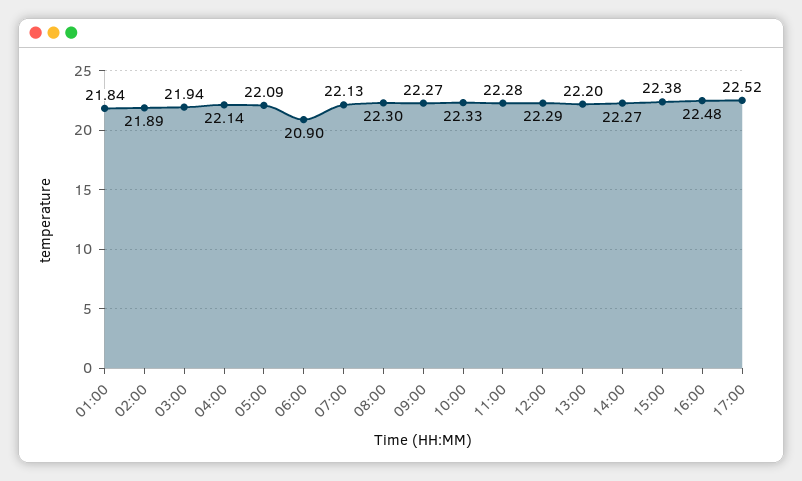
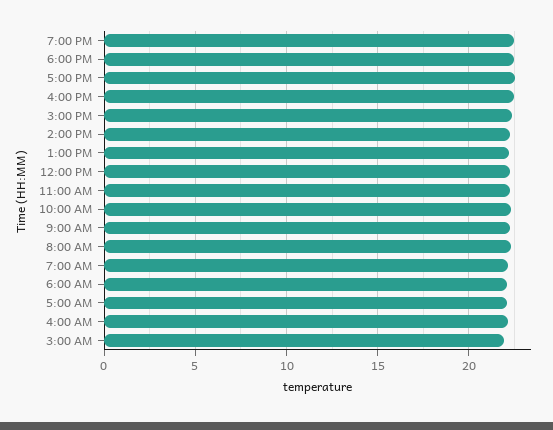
01:00: 21.84 -> none
02:00: 21.89 -> none
06:00: 20.9 -> 22
7:00 PM: none -> 22.5
6:00 PM: none -> 22.5

